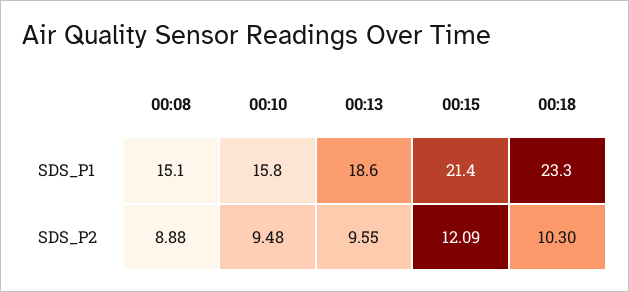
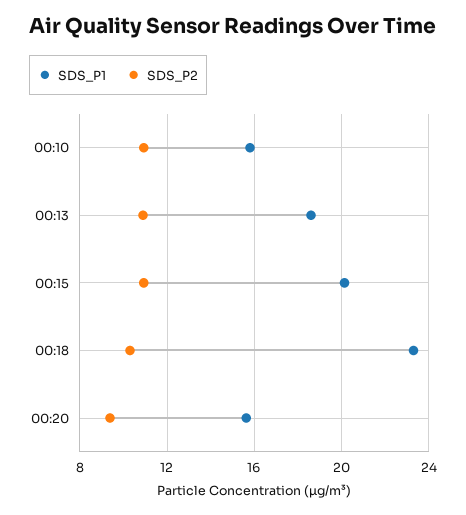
SDS_P1, 00:08: 15.1 -> none
SDS_P1, 00:15: 21.4 -> 20
SDS_P2, 00:08: 8.88 -> none
SDS_P2, 00:10: 9.48 -> 11
SDS_P2, 00:13: 9.55 -> 11
SDS_P2, 00:15: 12.09 -> 11
SDS_P1, 00:20: none -> 15.5
SDS_P2, 00:20: none -> 9.5

